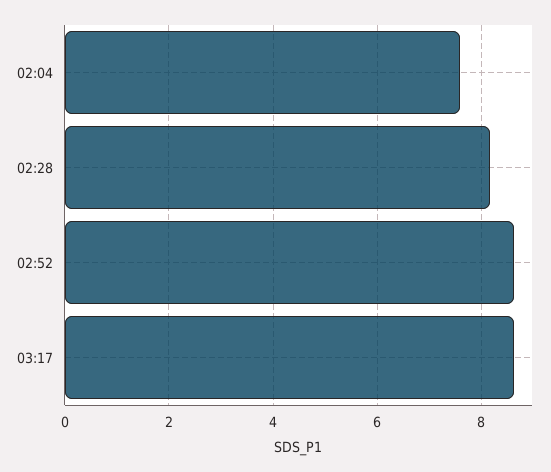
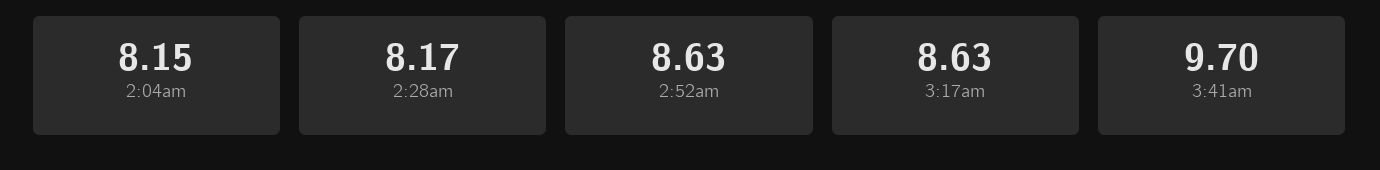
02:04: 7.6 -> 8.15
3:41am: none -> 9.7

